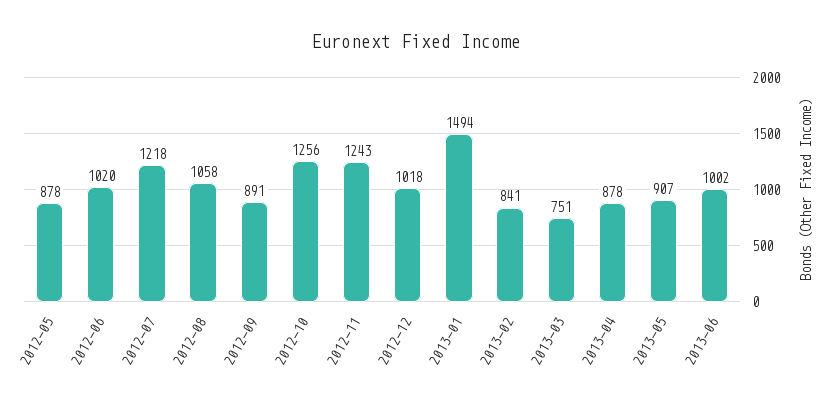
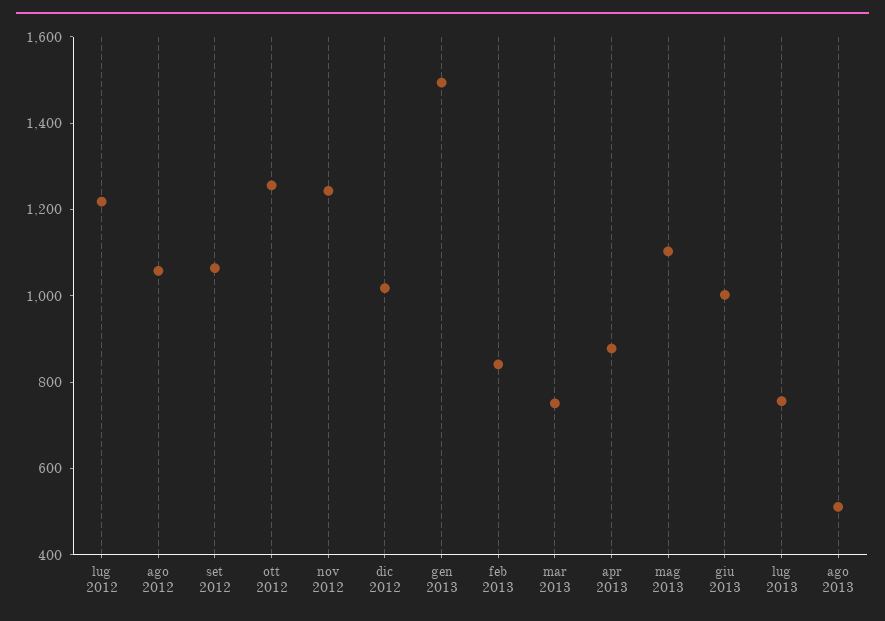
2012-05: 878 -> none
2012-06: 1020 -> none
2012-09: 891 -> 1050
2013-05: 907 -> 1100
lug 2013: none -> 750
ago 2013: none -> 500

